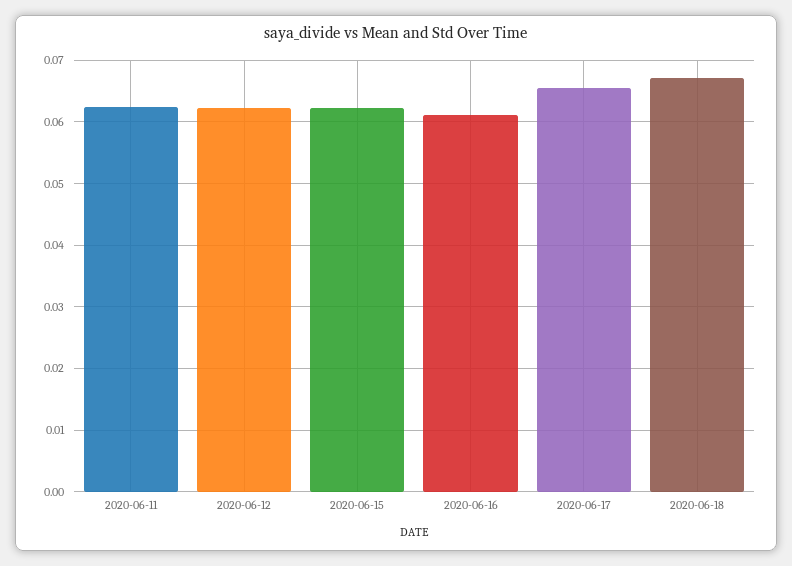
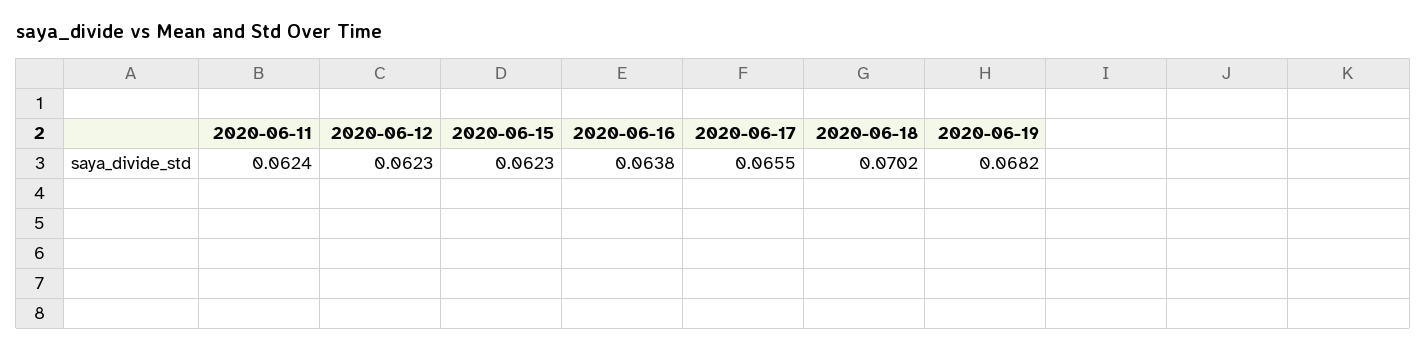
2020-06-16: 0.061 -> 0.0638
2020-06-18: 0.067 -> 0.0702
2020-06-19: none -> 0.0682

